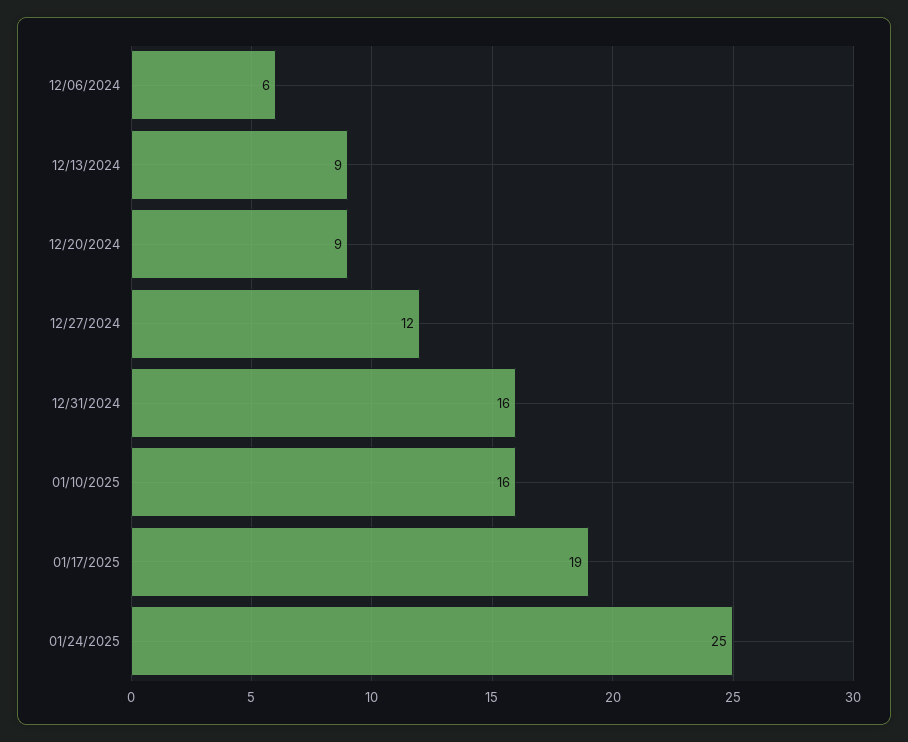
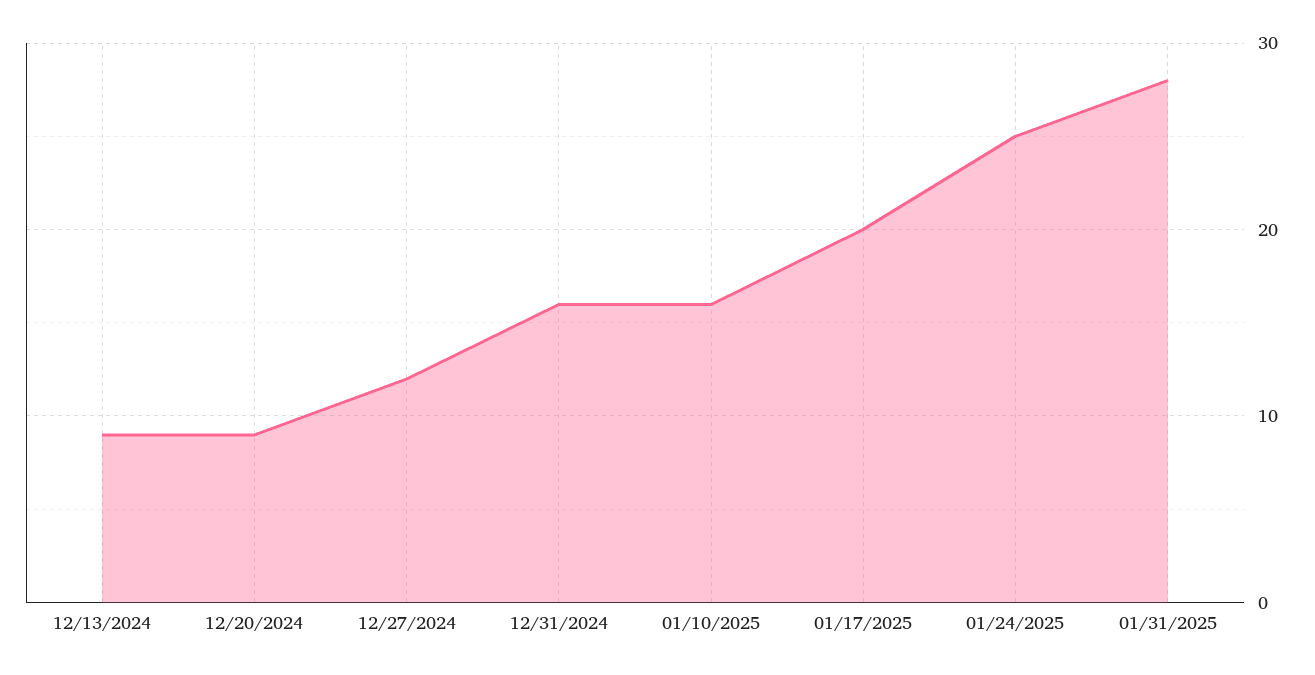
12/06/2024: 6 -> none
01/17/2025: 19 -> 20
01/31/2025: none -> 28

